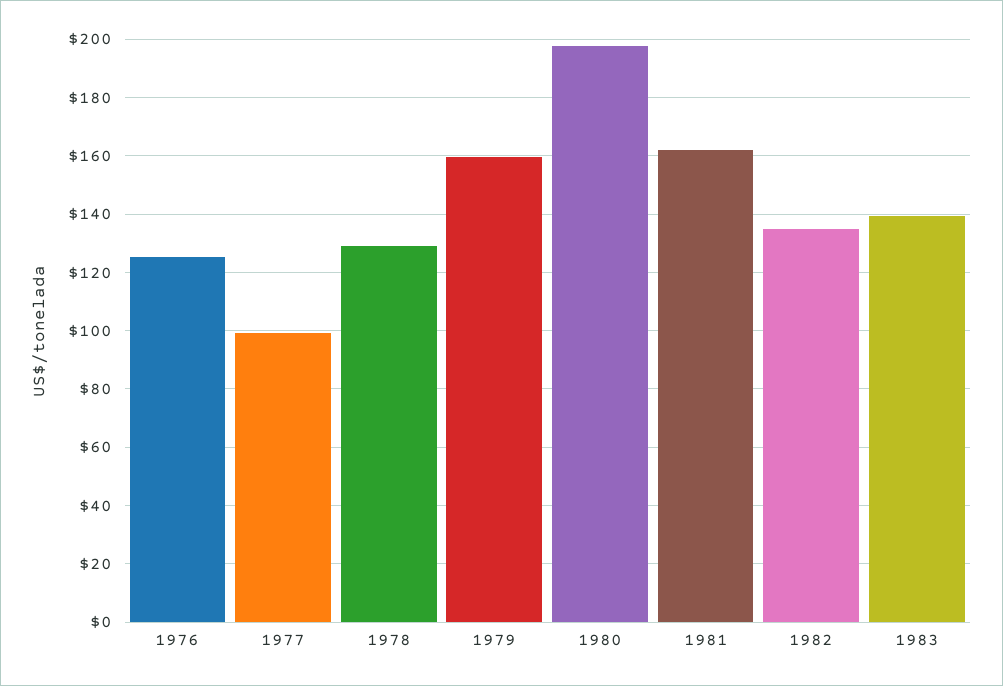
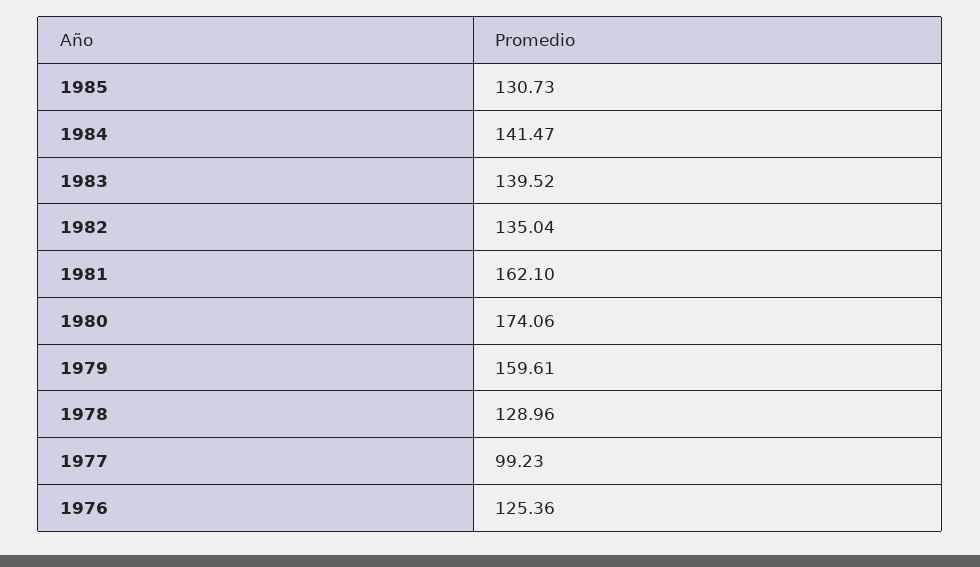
1980: 197.5 -> 174.06
1985: none -> 130.73
1984: none -> 141.47

